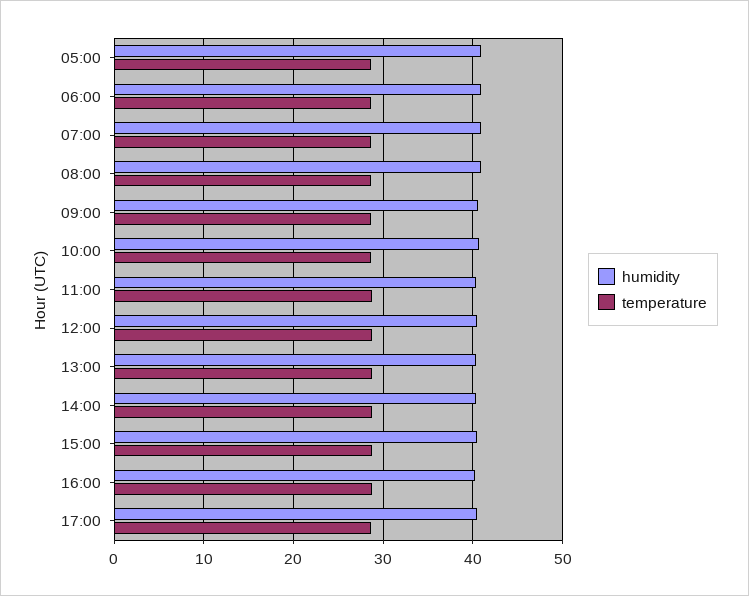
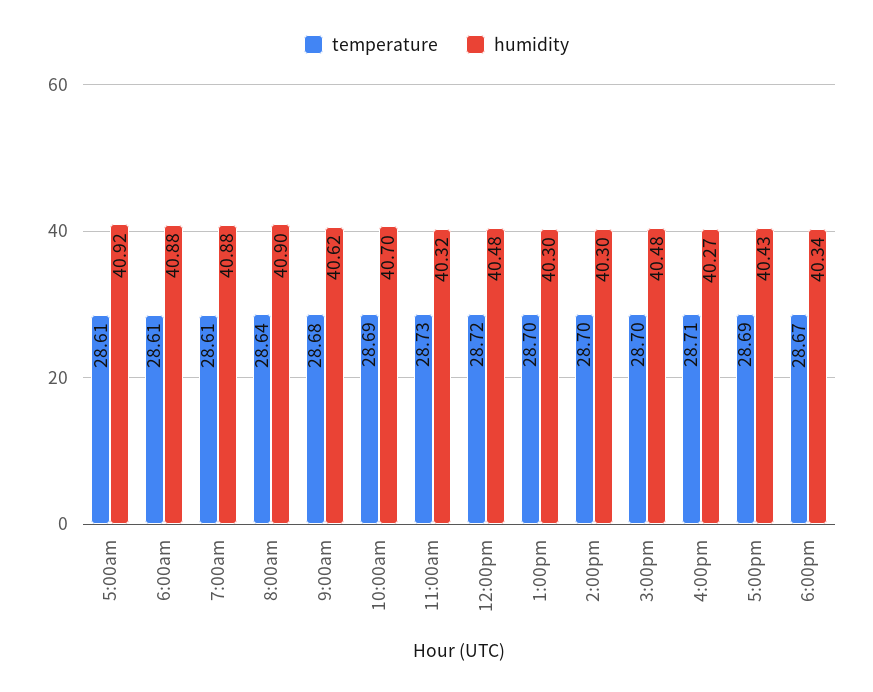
temperature, 6:00pm: none -> 28.67
humidity, 6:00pm: none -> 40.34

